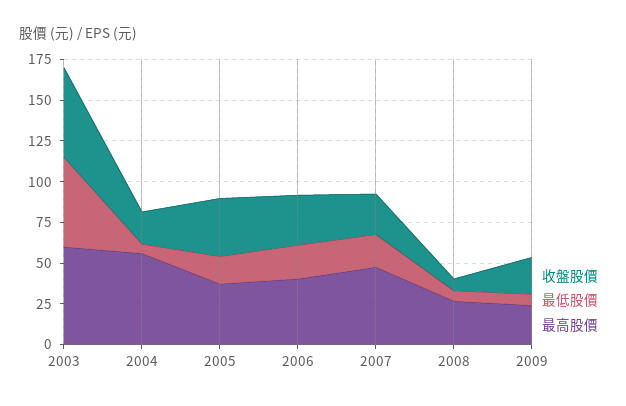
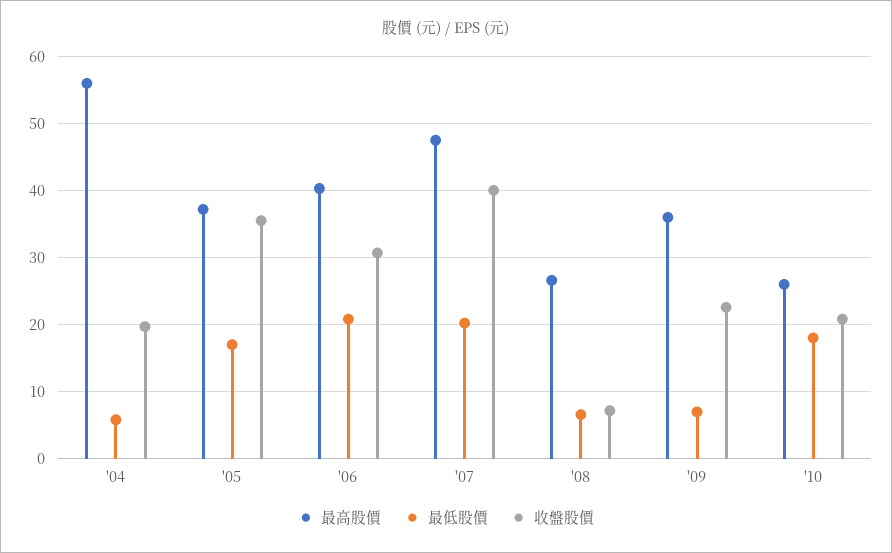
收盤股價, 2003: 55 -> none
最低股價, 2003: 55 -> none
最高股價, 2003: 60 -> none
收盤股價, 2007: 25 -> 40
最高股價, 2009: 25 -> 36
最高股價, '10: none -> 26
最低股價, '10: none -> 18
收盤股價, '10: none -> 21

